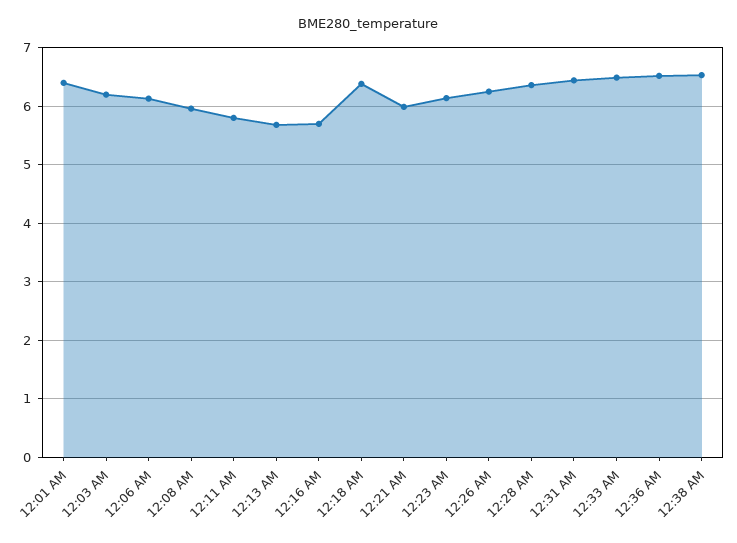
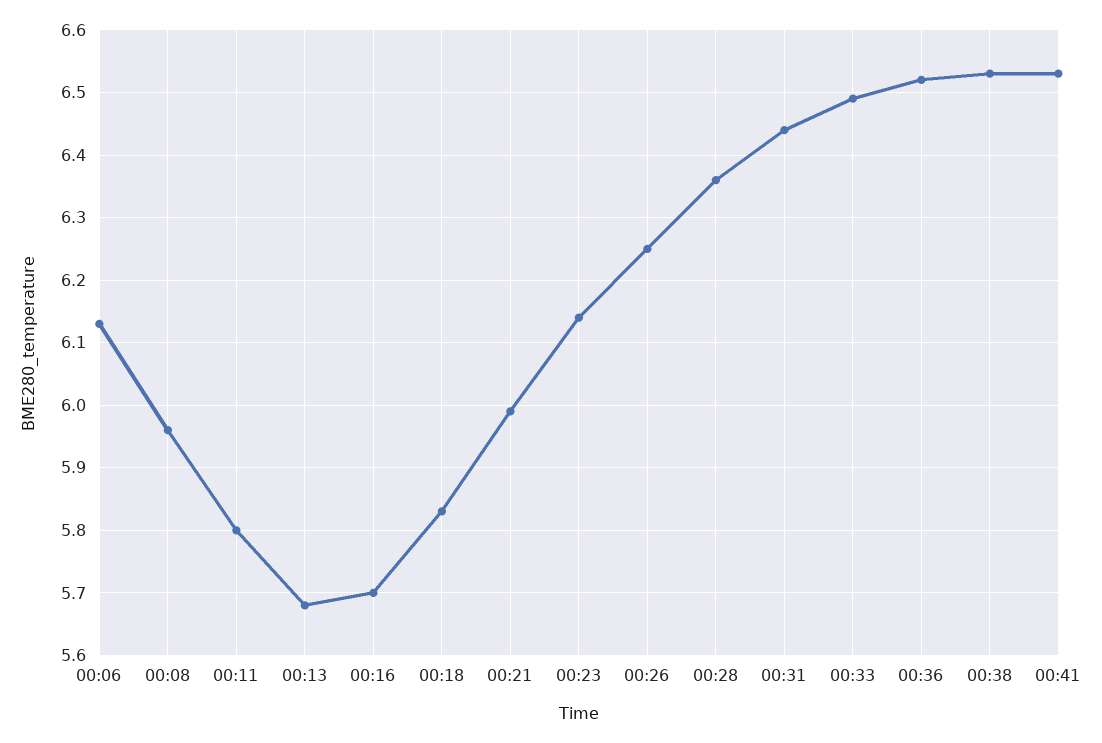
12:01 AM: 6.4 -> none
12:03 AM: 6.2 -> none
12:18 AM: 6.4 -> 5.83
00:41: none -> 6.53

